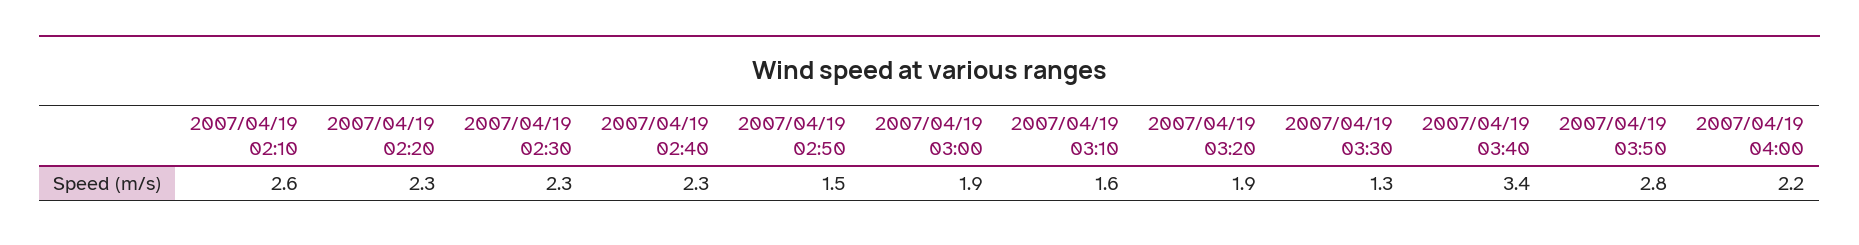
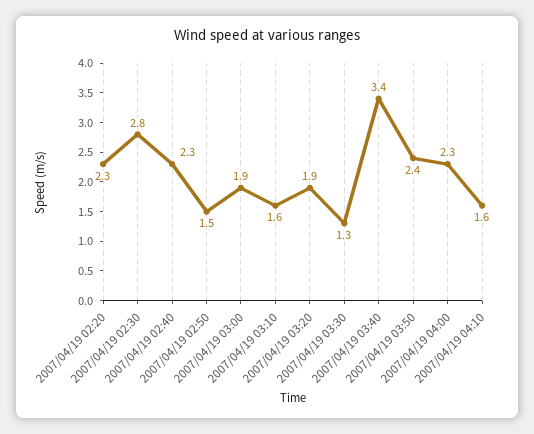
2007/04/19 02:10: 2.6 -> none
2007/04/19 02:30: 2.3 -> 2.8
2007/04/19 03:50: 2.8 -> 2.4
2007/04/19 04:00: 2.2 -> 2.3
2007/04/19 04:10: none -> 1.6

